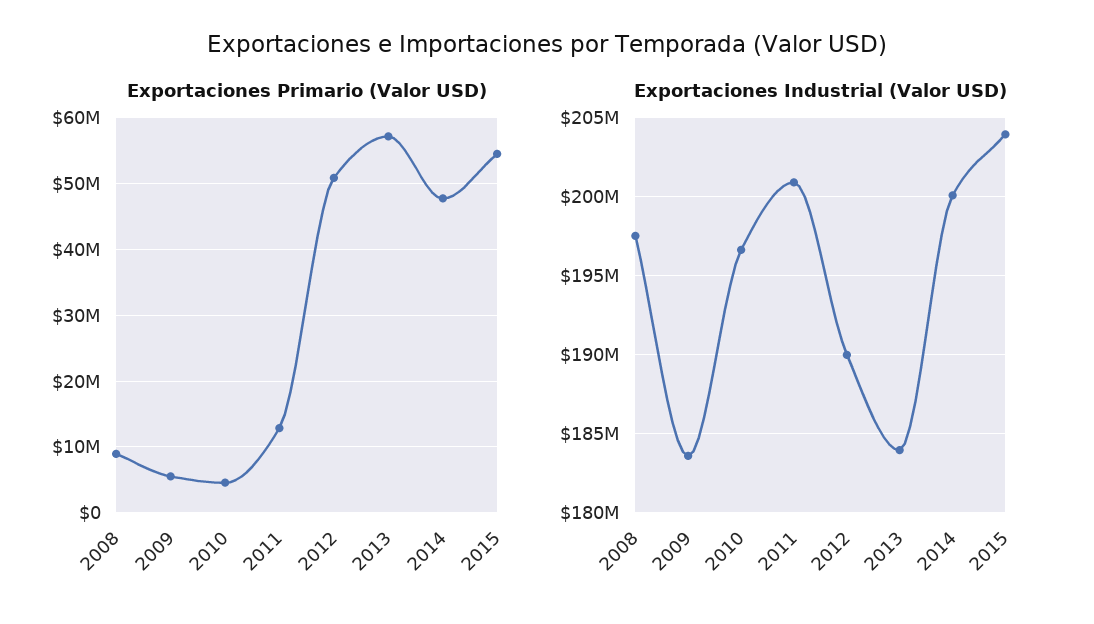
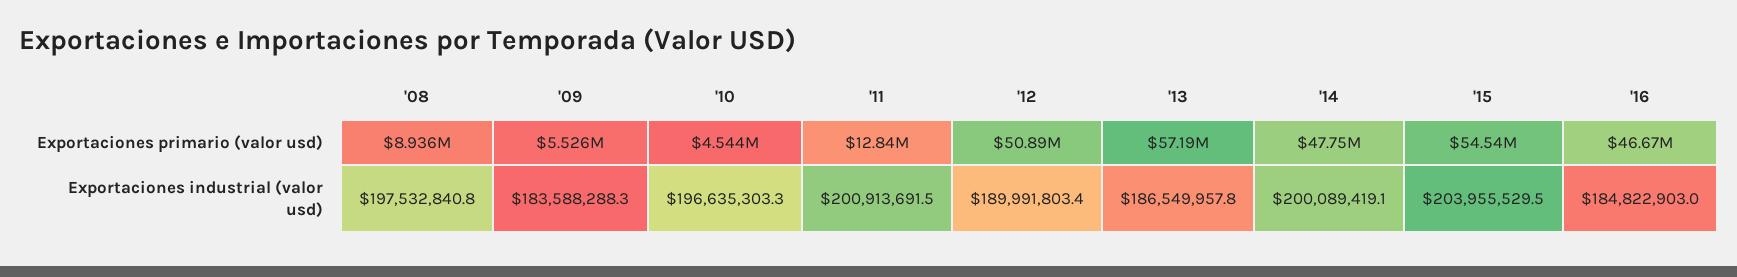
Exportaciones Industrial (Valor USD), 2013: 184000000 -> 186549957.8
Exportaciones Primario (Valor USD), '16: none -> 46670000
Exportaciones Industrial (Valor USD), '16: none -> 184822903

